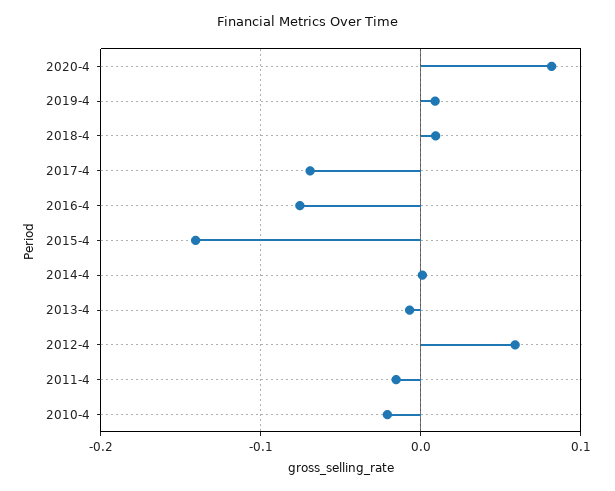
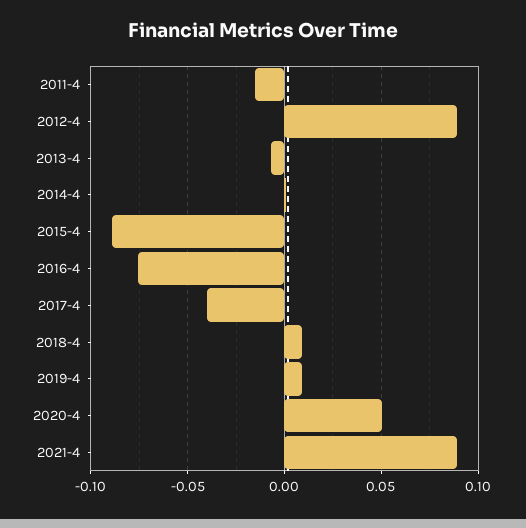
2020-4: 0.08 -> 0.05
2017-4: -0.07 -> -0.04
2015-4: -0.14 -> -0.09
2012-4: 0.06 -> 0.09
2010-4: -0.02 -> none
2021-4: none -> 0.09

